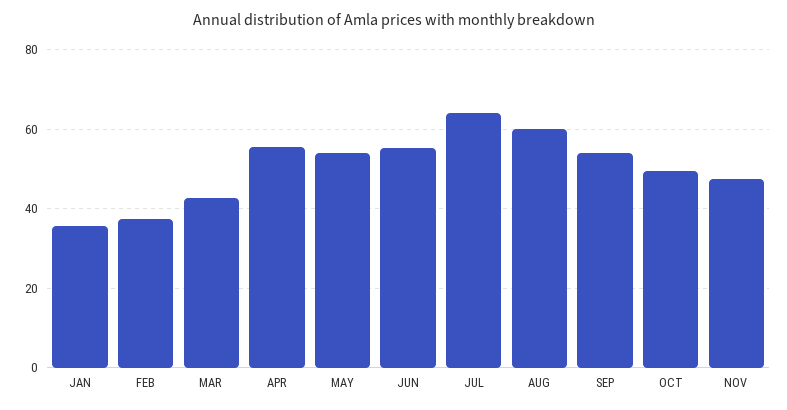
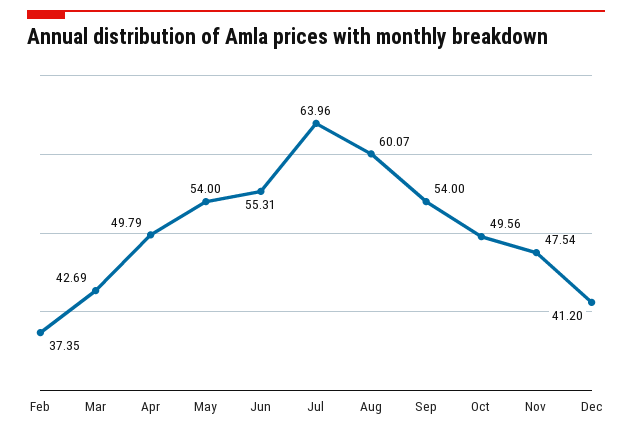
JAN: 36 -> none
APR: 56 -> 49.79
Dec: none -> 41.2

